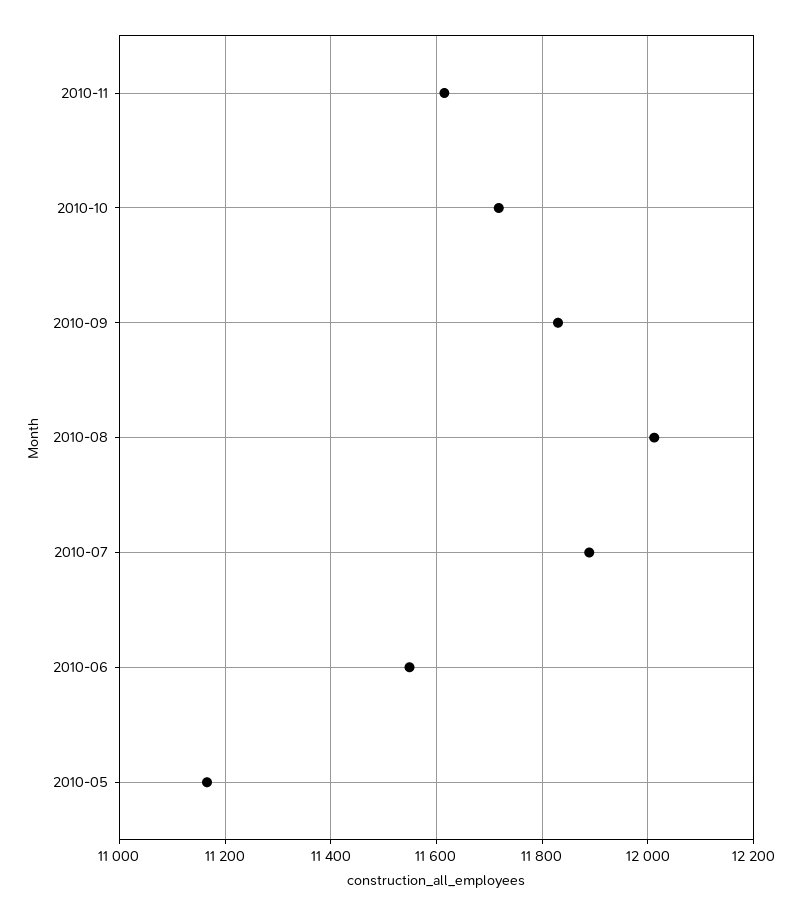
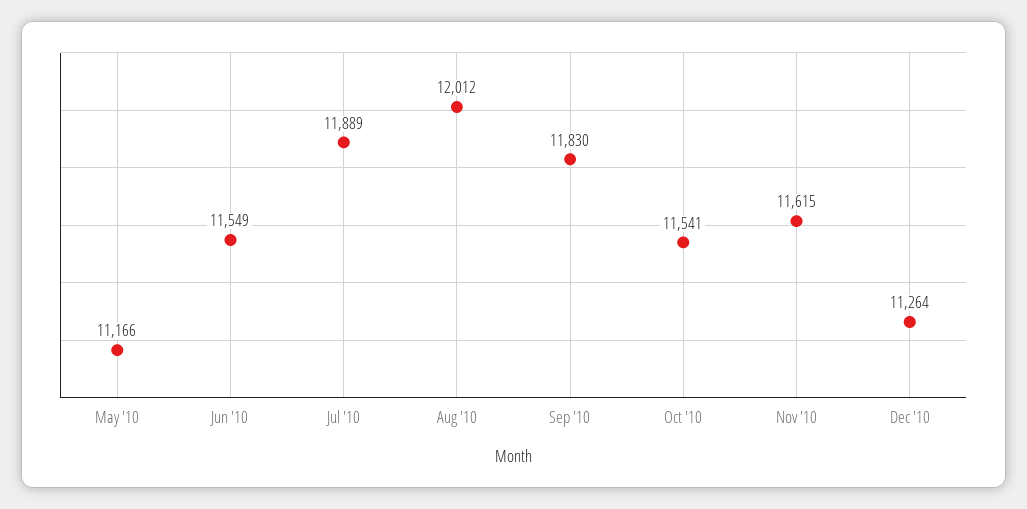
2010-10: 11720 -> 11541
Dec '10: none -> 11264

